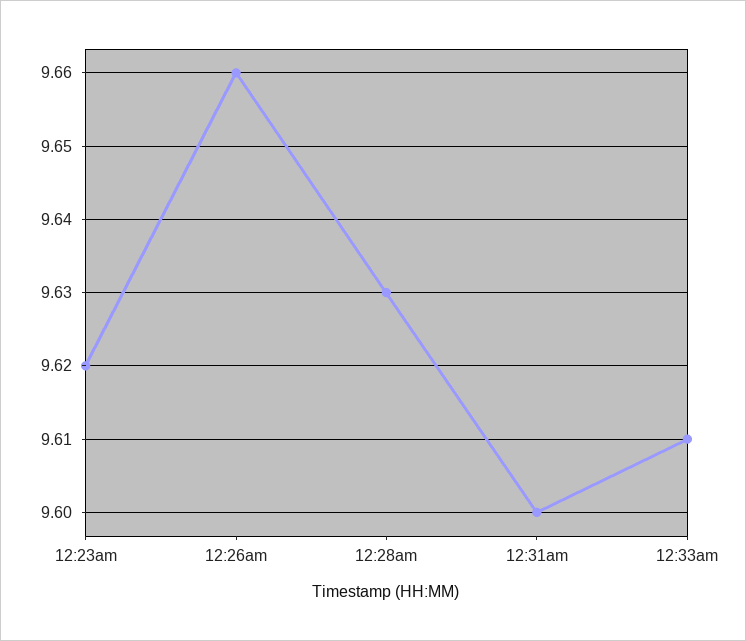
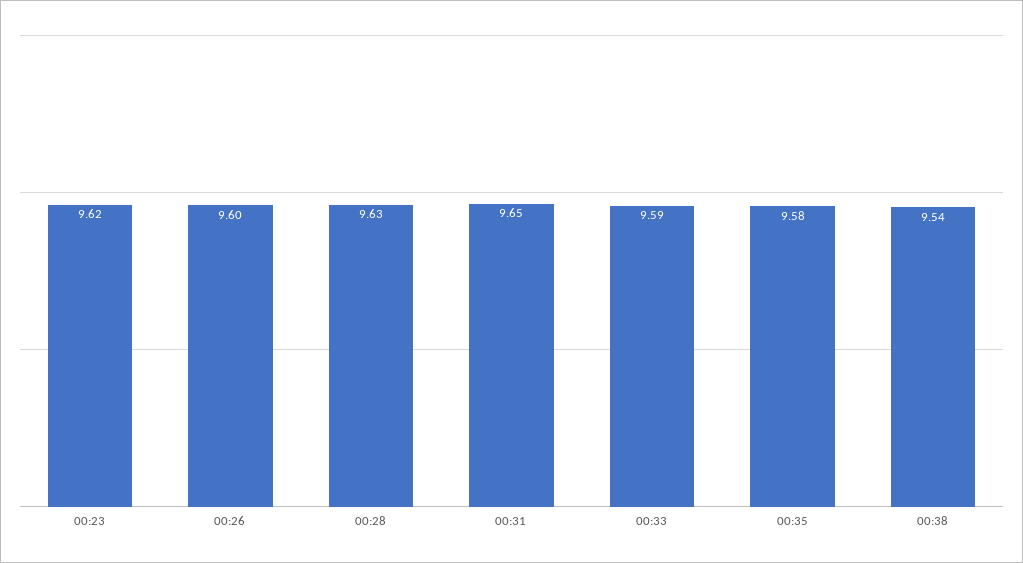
12:26am: 9.66 -> 9.6
12:31am: 9.6 -> 9.65
12:33am: 9.61 -> 9.59
00:35: none -> 9.58
00:38: none -> 9.54

